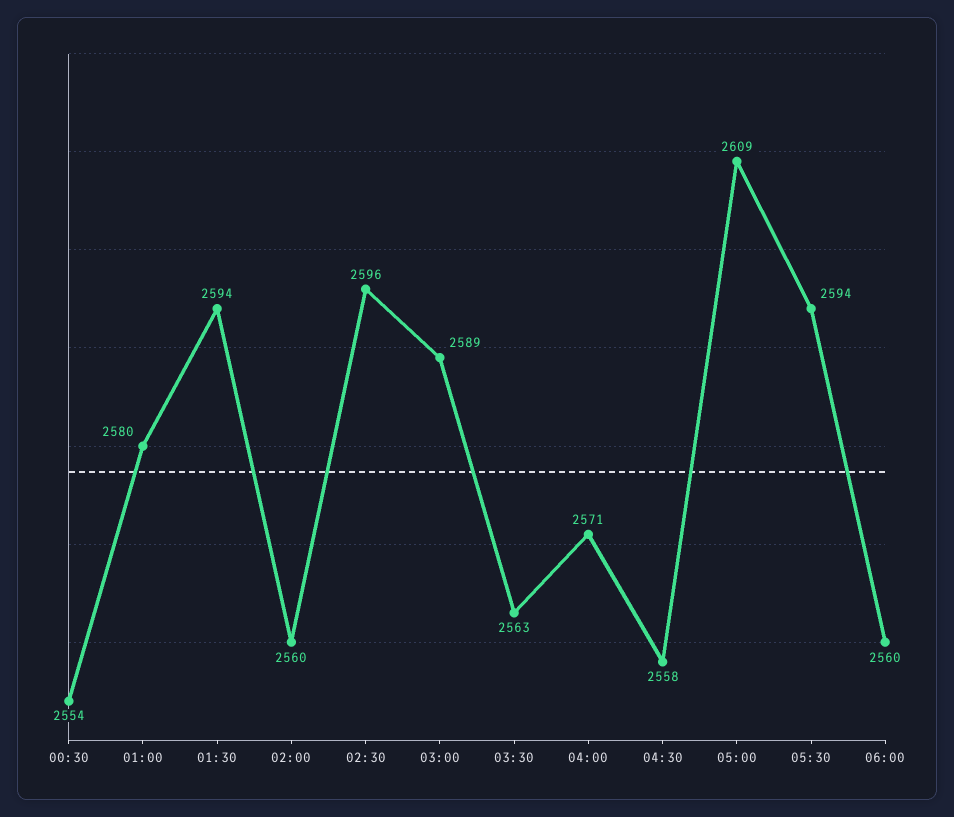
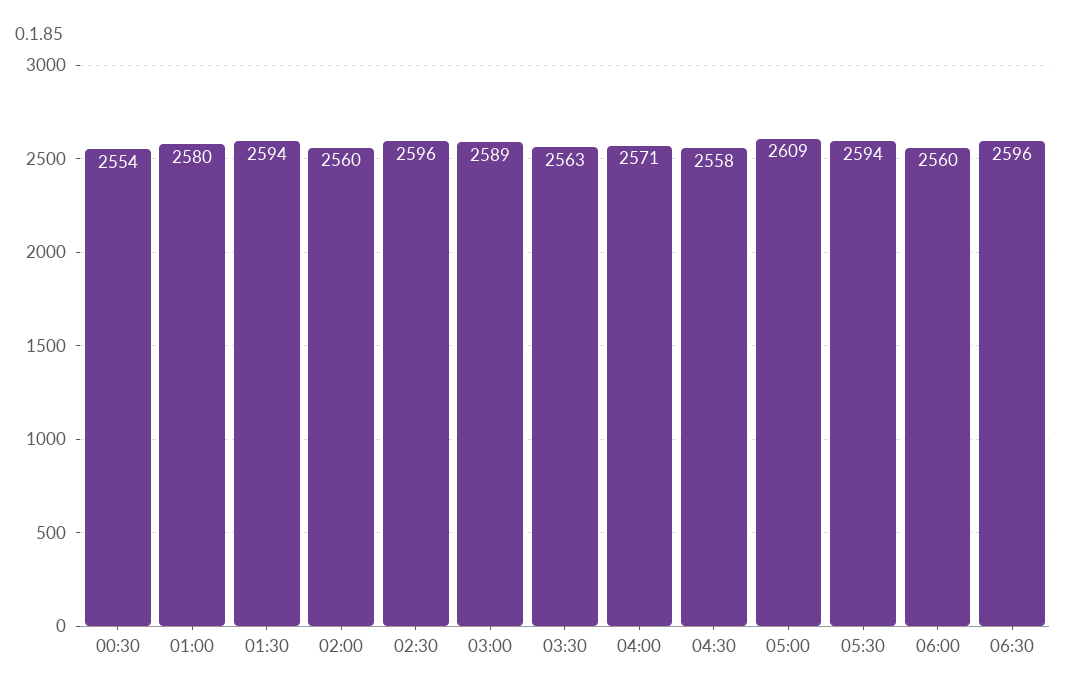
06:30: none -> 2596

